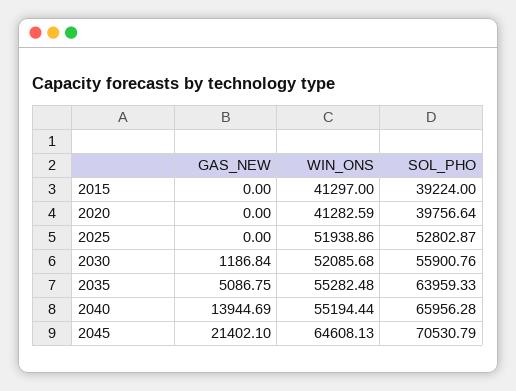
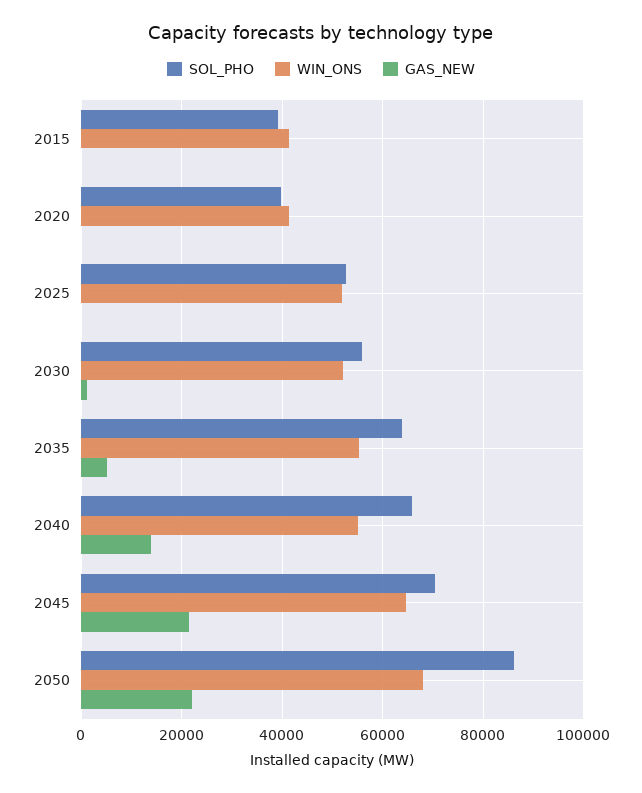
SOL_PHO, 2050: none -> 86000
WIN_ONS, 2050: none -> 68000
GAS_NEW, 2050: none -> 22000

